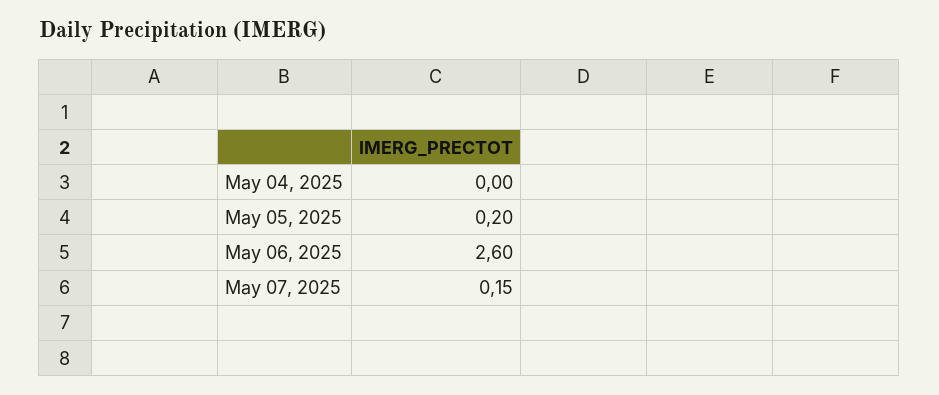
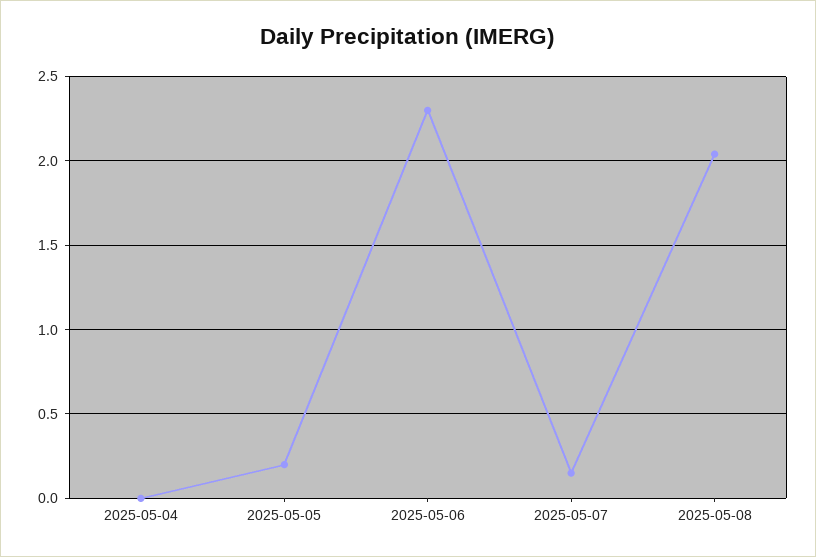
May 06, 2025: 2.6 -> 2.3
2025-05-08: none -> 2.05

